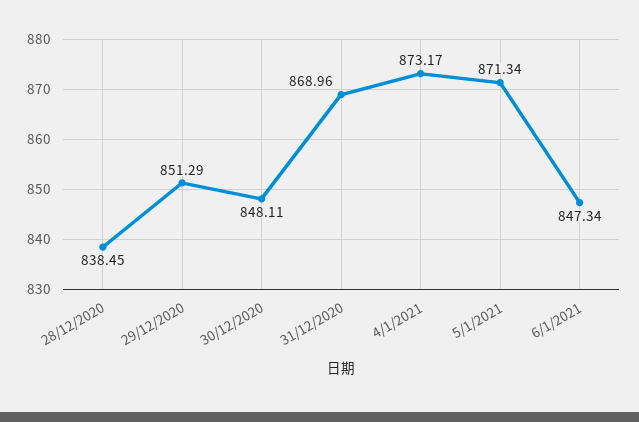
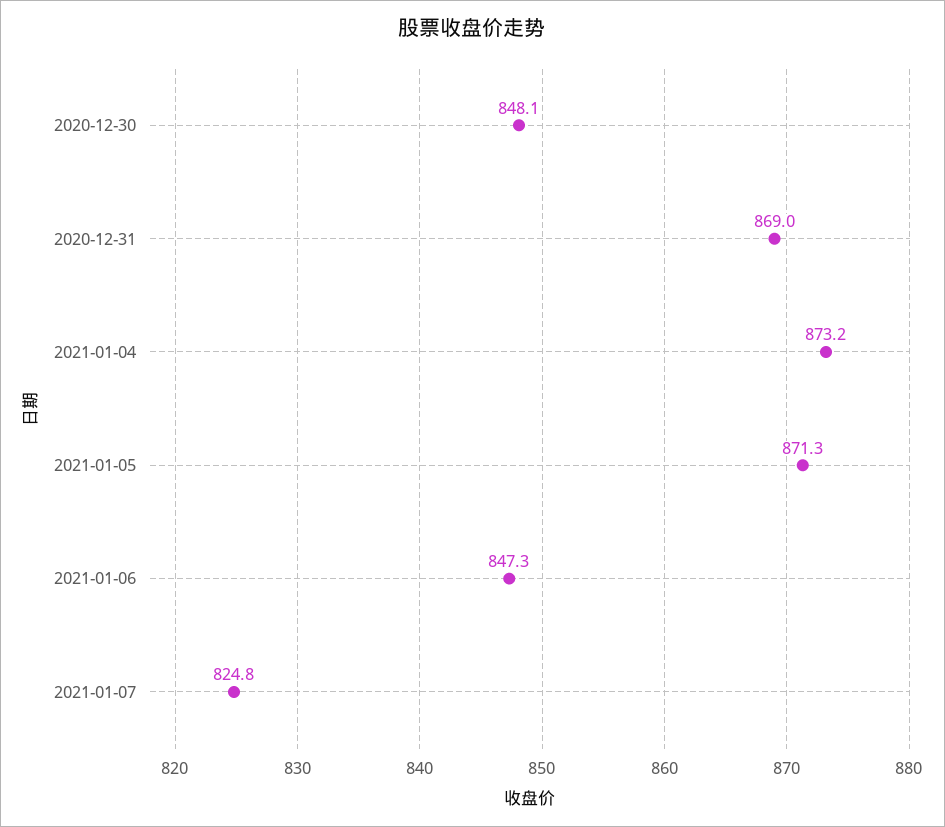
28/12/2020: 838.45 -> none
29/12/2020: 851.29 -> none
2021-01-07: none -> 824.8

